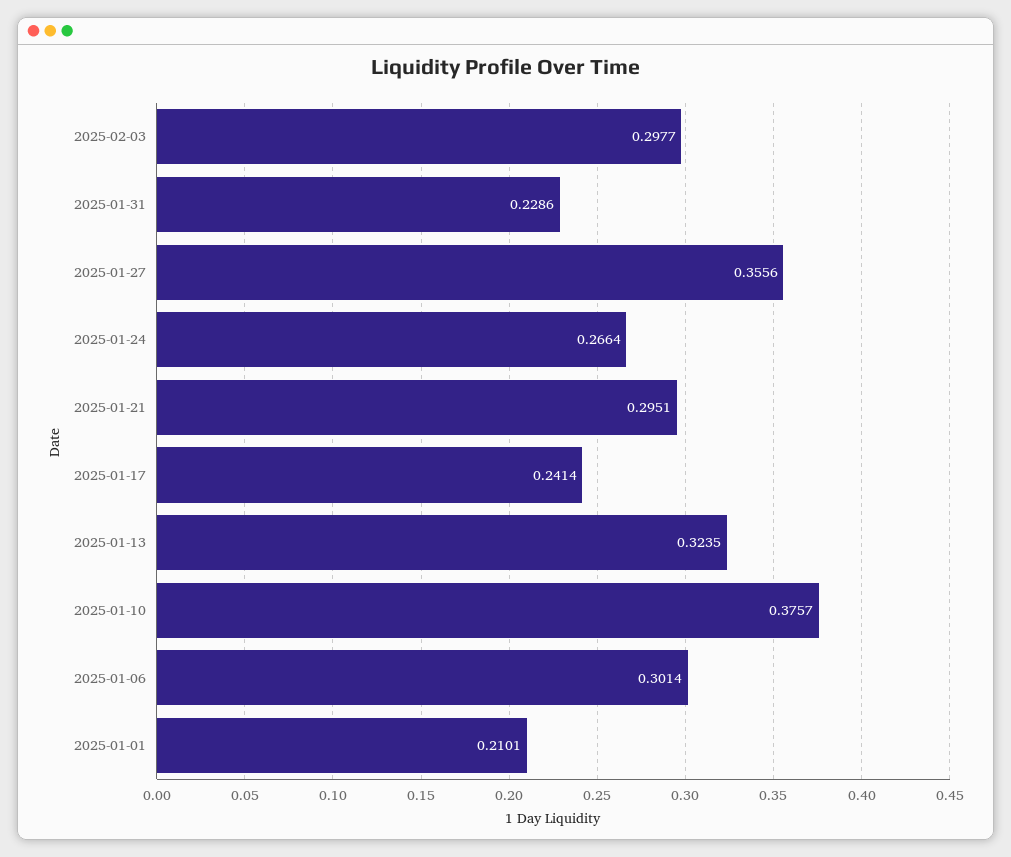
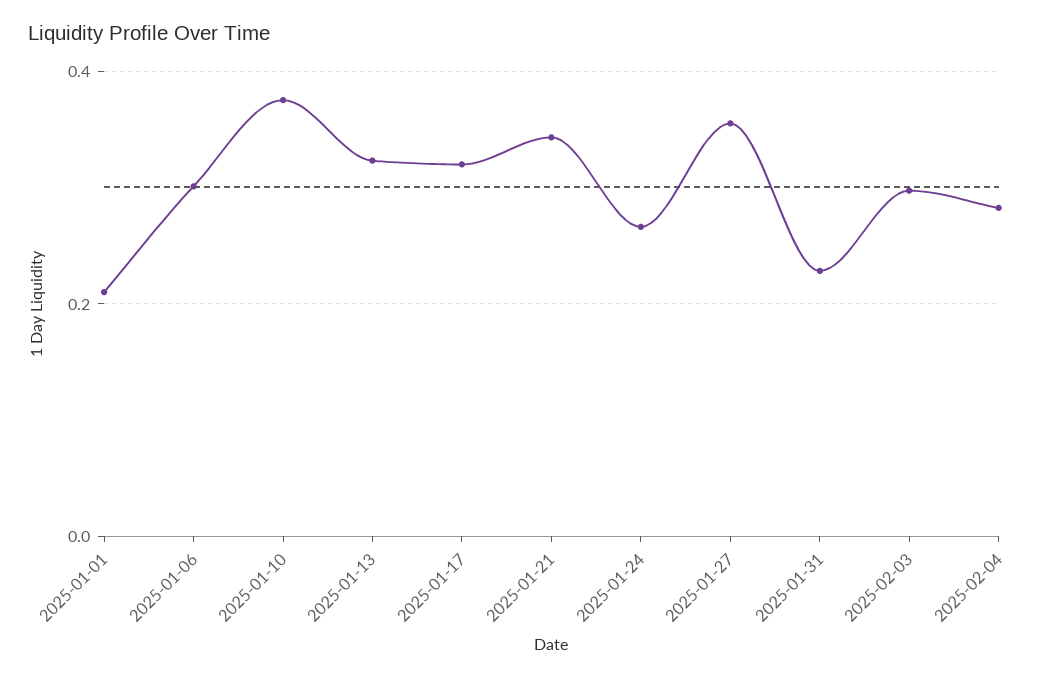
2025-01-21: 0.2951 -> 0.34
2025-01-17: 0.2414 -> 0.32
2025-02-04: none -> 0.28

